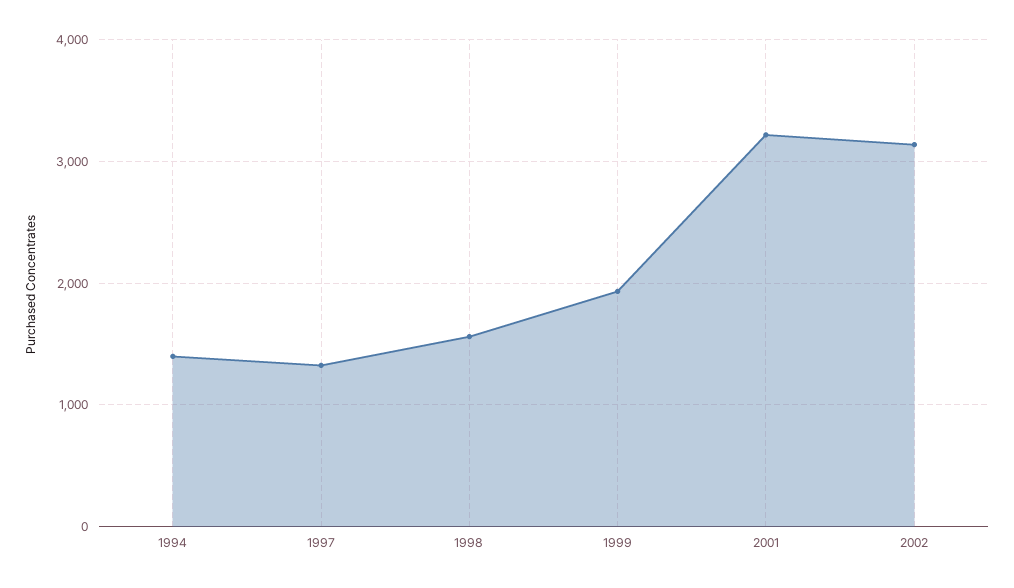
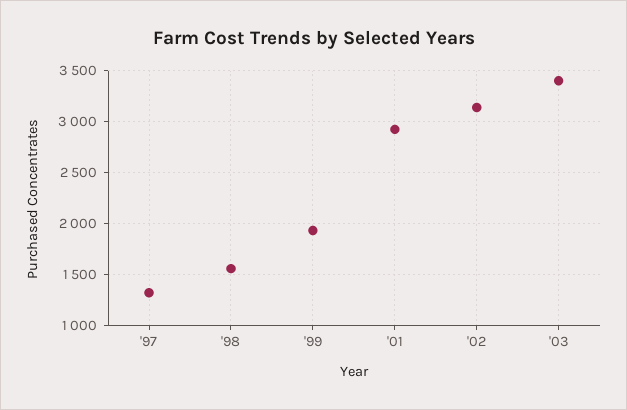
1994: 1400 -> none
2001: 3200 -> 2900
'03: none -> 3400

